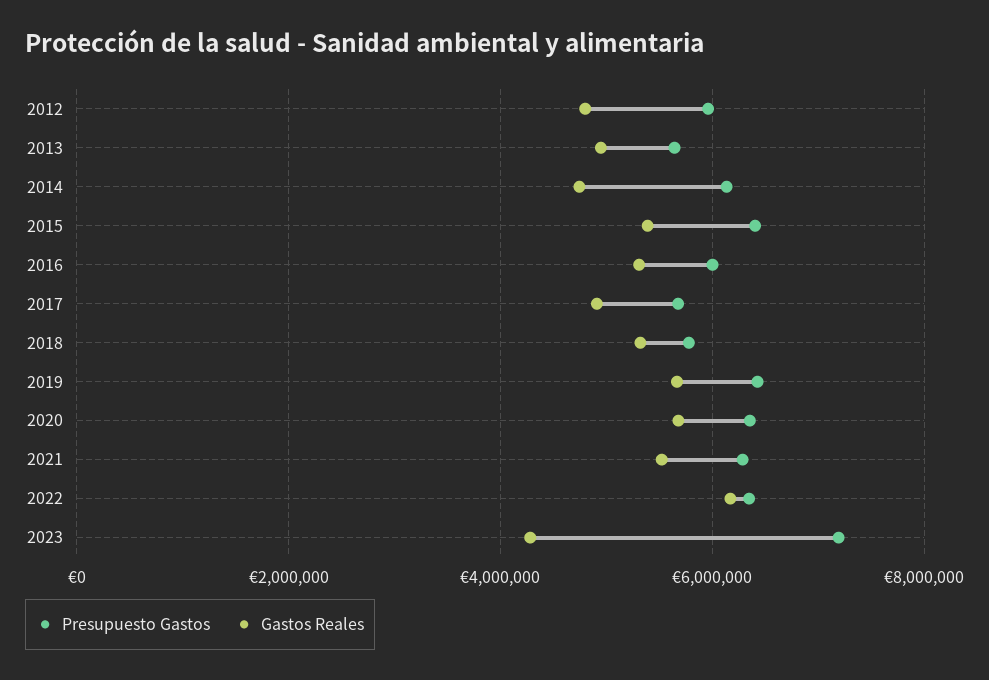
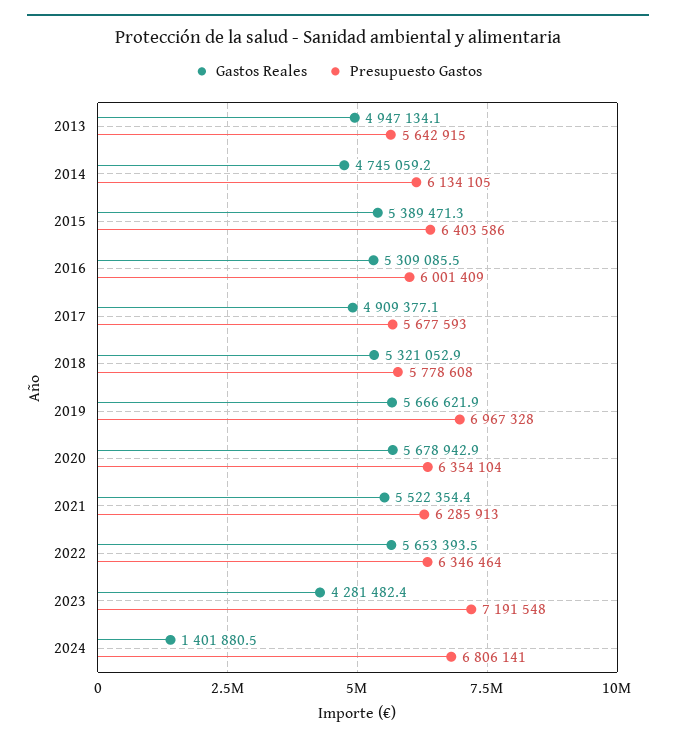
Presupuesto Gastos, 2012: 6000000 -> none
Gastos Reales, 2012: 4800000 -> none
Presupuesto Gastos, 2019: 6400000 -> 6967328
Gastos Reales, 2022: 6200000 -> 5653393.5
Gastos Reales, 2024: none -> 1401880.5
Presupuesto Gastos, 2024: none -> 6806141

